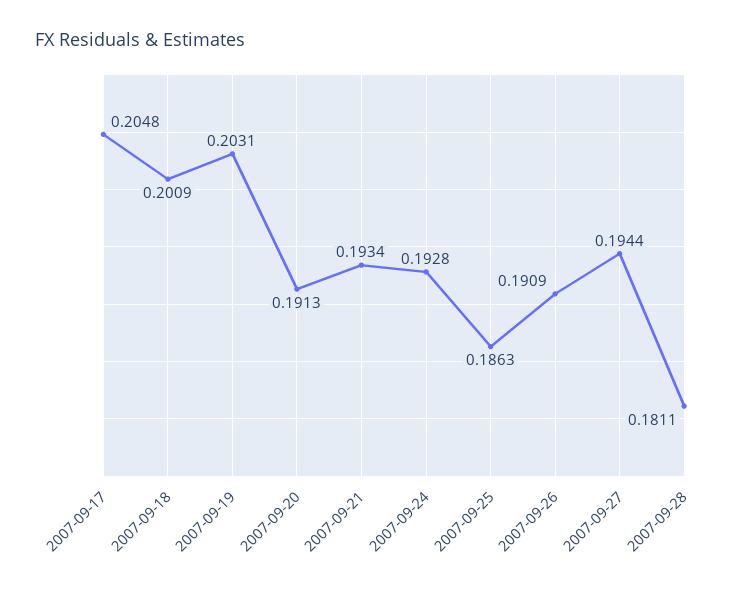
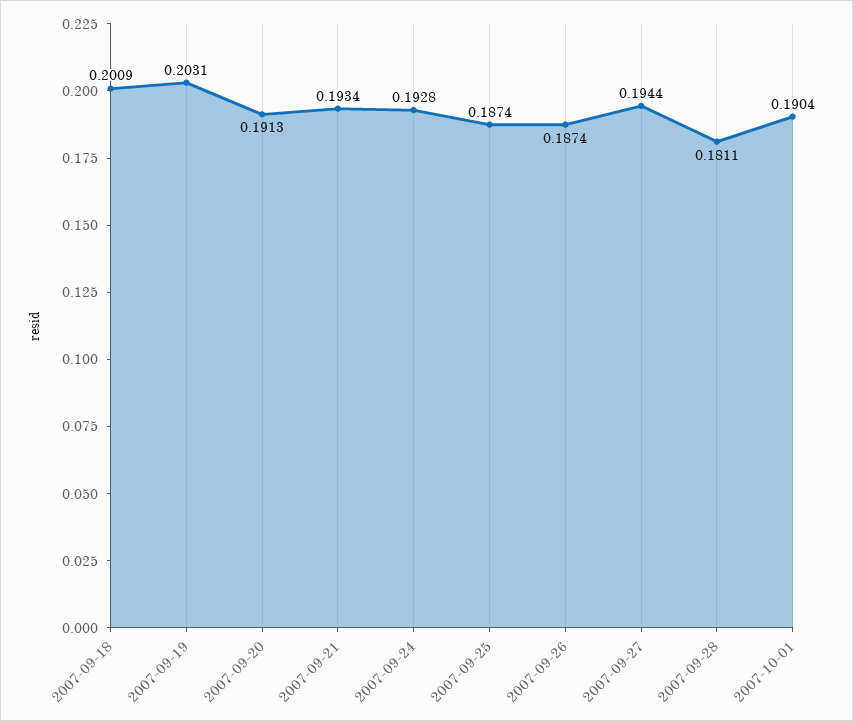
2007-09-17: 0.2048 -> none
2007-09-25: 0.1863 -> 0.1874
2007-09-26: 0.1909 -> 0.1874
2007-10-01: none -> 0.1904

